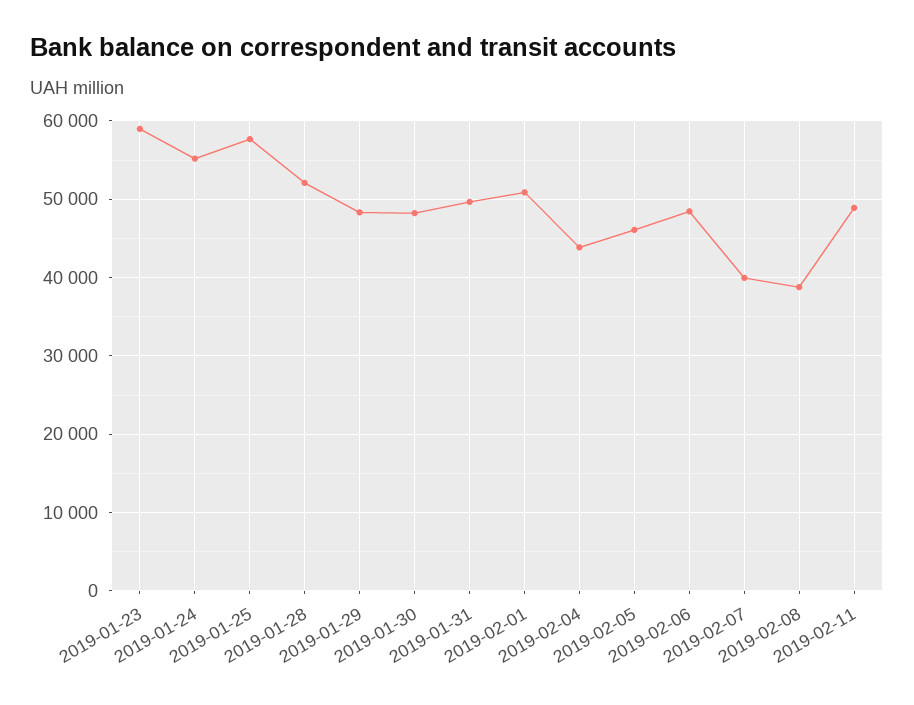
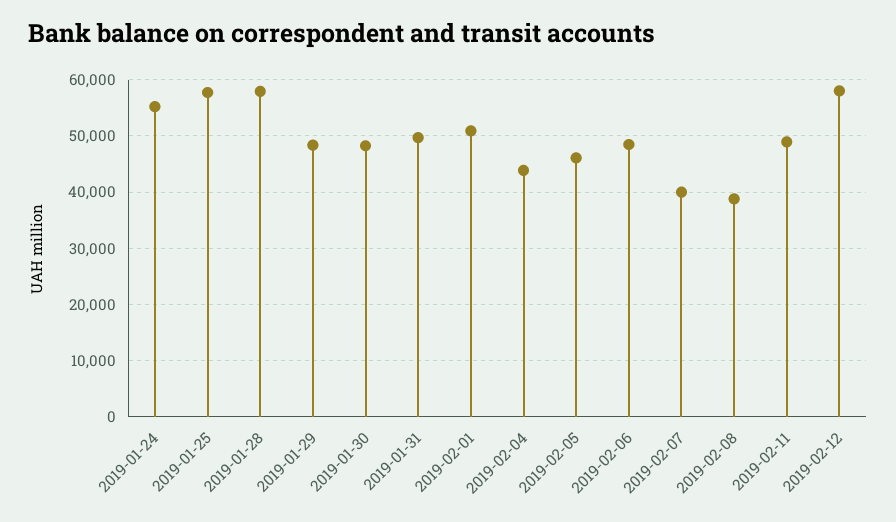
2019-01-23: 59000 -> none
2019-01-28: 52000 -> 58000
2019-02-12: none -> 58000

